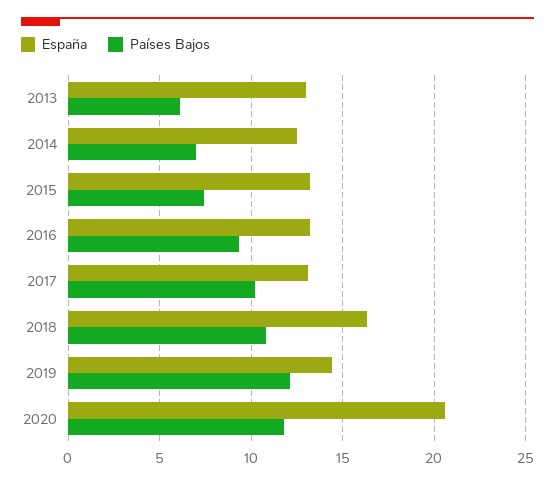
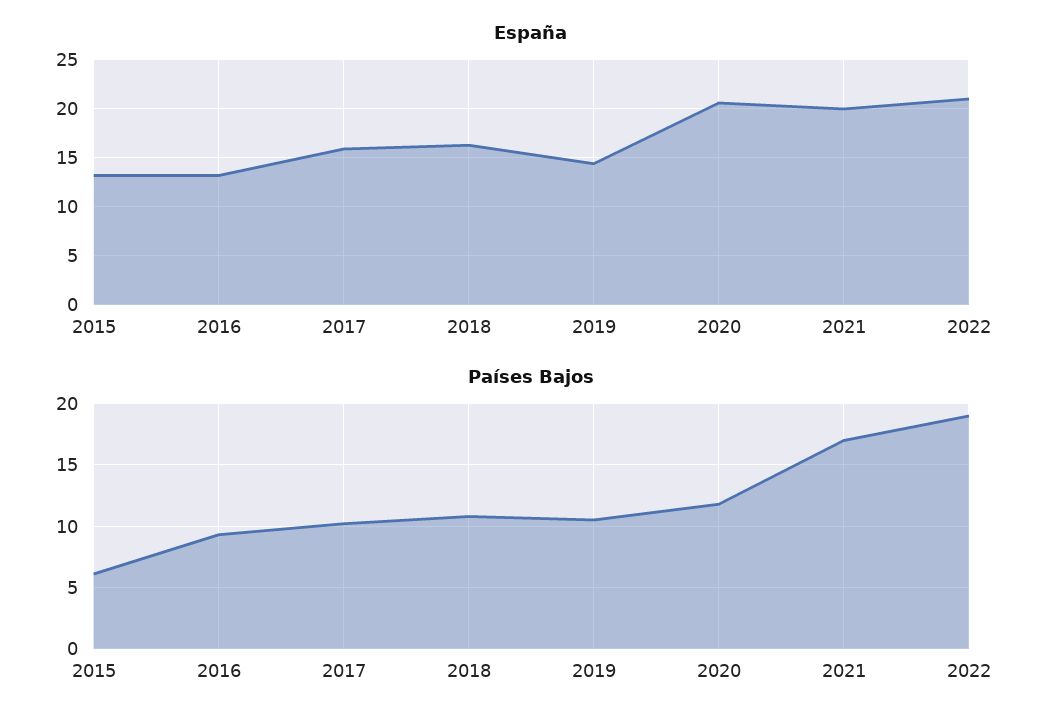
España, 2013: 13 -> none
Países Bajos, 2013: 6 -> none
España, 2014: 12.5 -> none
Países Bajos, 2014: 7 -> none
Países Bajos, 2015: 7.5 -> 6
España, 2017: 13 -> 16
Países Bajos, 2019: 12 -> 10.5
España, 2021: none -> 20
España, 2022: none -> 21
Países Bajos, 2021: none -> 17
Países Bajos, 2022: none -> 19

